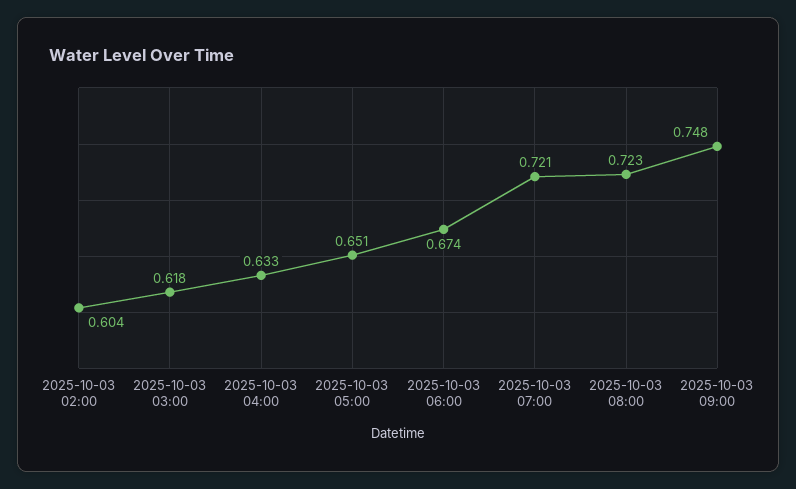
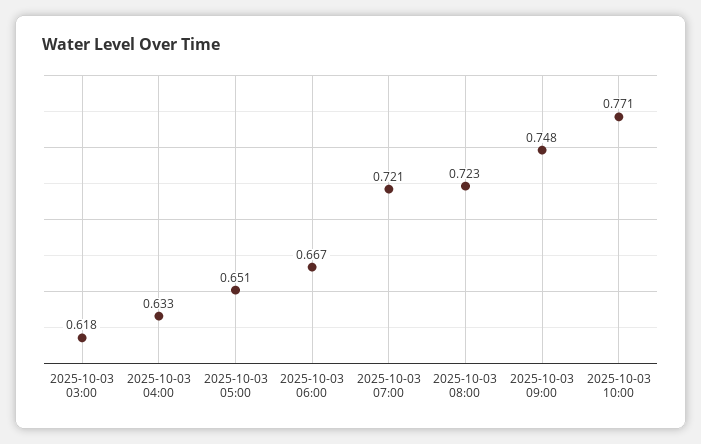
2025-10-03 02:00: 0.604 -> none
2025-10-03 06:00: 0.674 -> 0.667
2025-10-03 10:00: none -> 0.771

